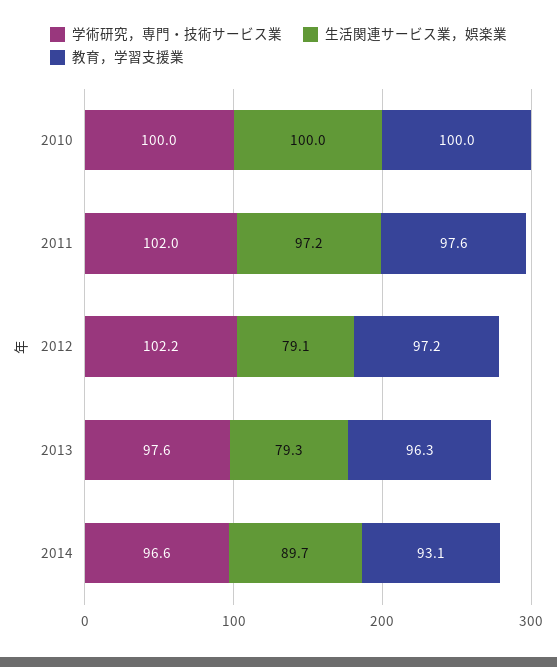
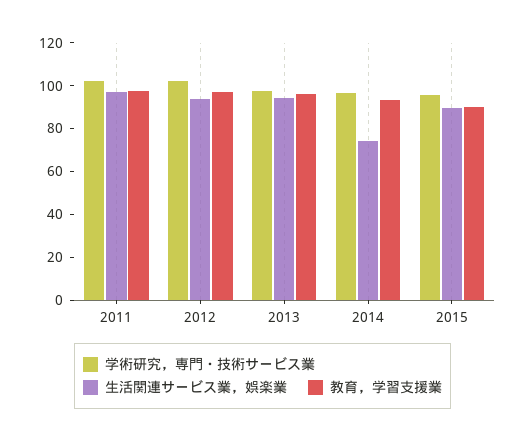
学術研究，専門・技術サービス業, 2010: 100 -> none
生活関連サービス業，娯楽業, 2010: 100 -> none
教育，学習支援業, 2010: 100 -> none
生活関連サービス業，娯楽業, 2012: 79.1 -> 95
生活関連サービス業，娯楽業, 2013: 79.3 -> 95
生活関連サービス業，娯楽業, 2014: 89.7 -> 75
学術研究，専門・技術サービス業, 2015: none -> 95
生活関連サービス業，娯楽業, 2015: none -> 90
教育，学習支援業, 2015: none -> 90

